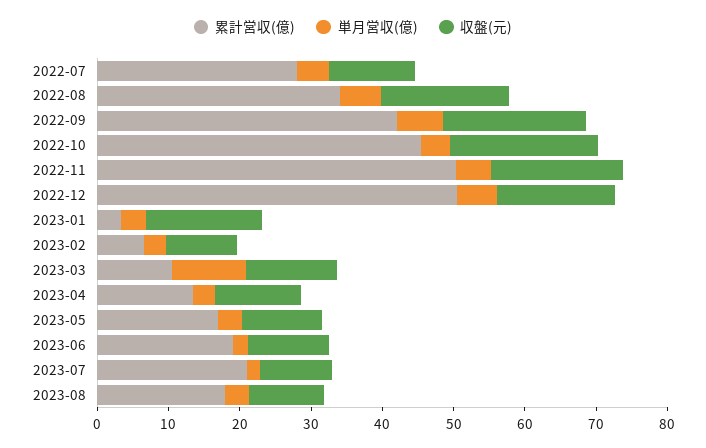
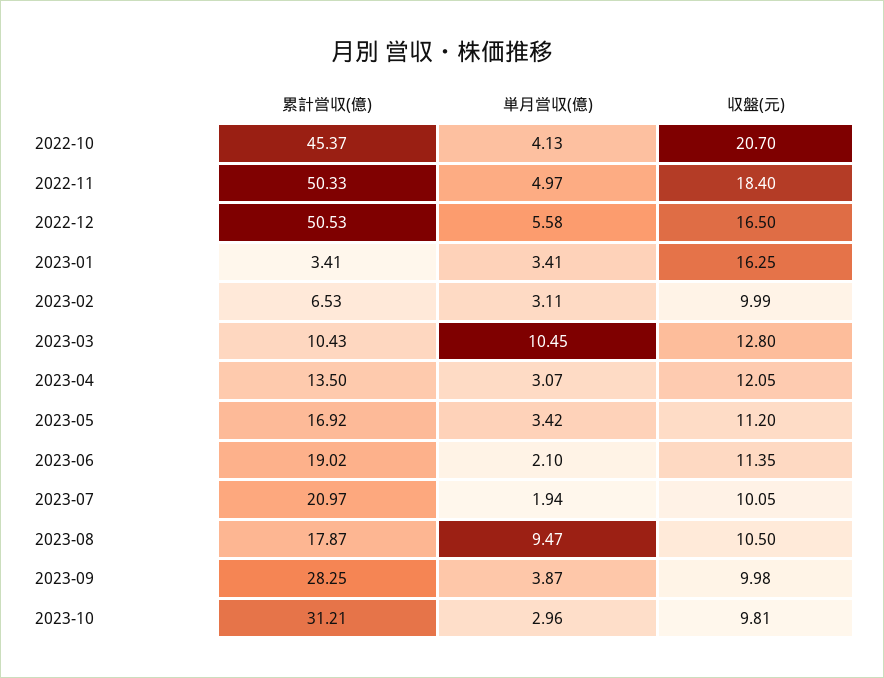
累計営収(億), 2022-07: 28 -> none
単月営収(億), 2022-07: 4 -> none
収盤(元), 2022-07: 12 -> none
累計営収(億), 2022-08: 34 -> none
単月営収(億), 2022-08: 6 -> none
収盤(元), 2022-08: 18 -> none
累計営収(億), 2022-09: 42 -> none
単月営収(億), 2022-09: 6 -> none
収盤(元), 2022-09: 20 -> none
単月営収(億), 2023-08: 4 -> 9.47
累計営収(億), 2023-09: none -> 28.25
単月営収(億), 2023-09: none -> 3.87
収盤(元), 2023-09: none -> 9.98
累計営収(億), 2023-10: none -> 31.21
単月営収(億), 2023-10: none -> 2.96
収盤(元), 2023-10: none -> 9.81

